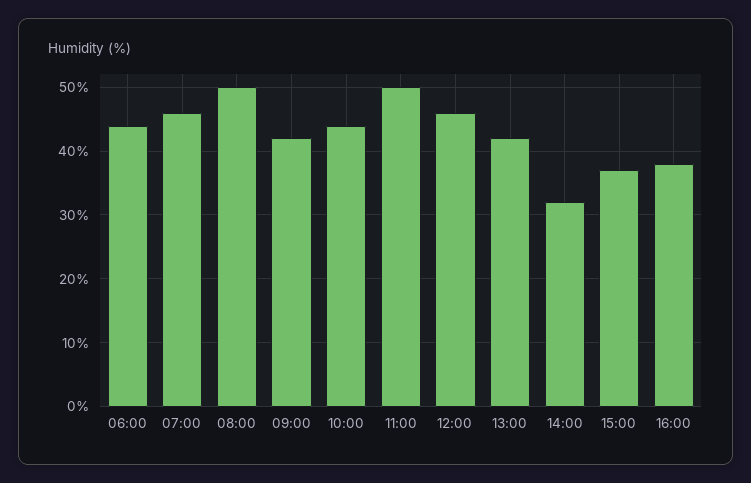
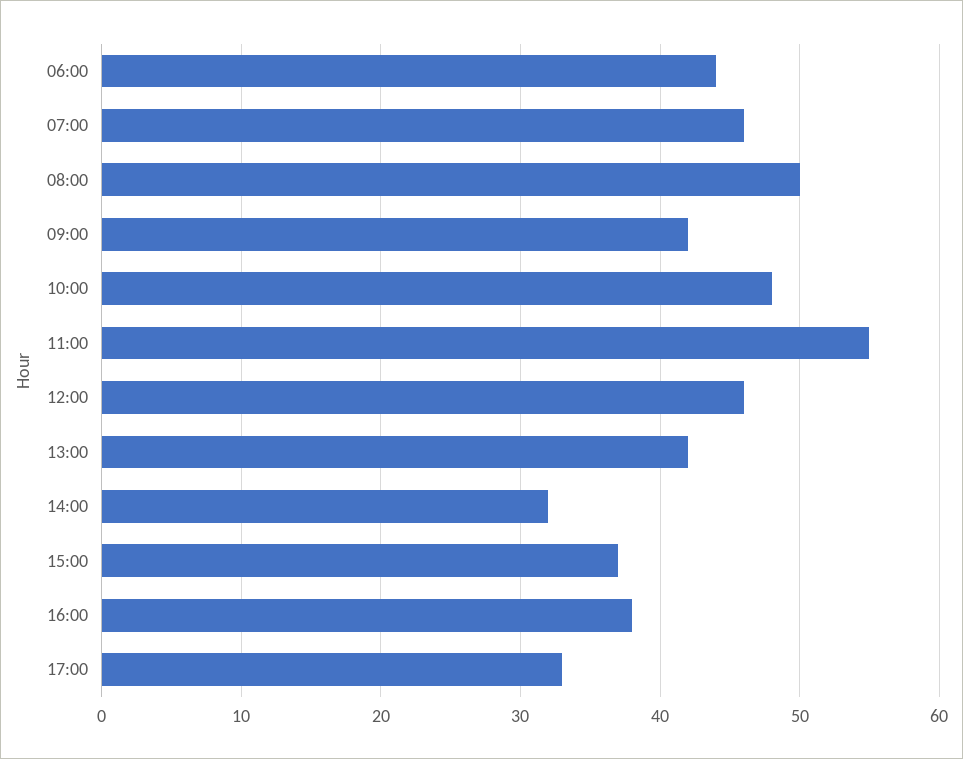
10:00: 44 -> 48
11:00: 50 -> 55
17:00: none -> 33

